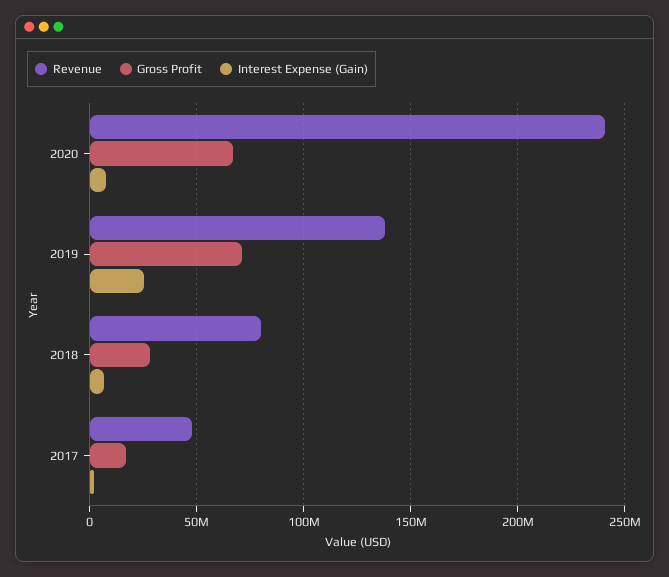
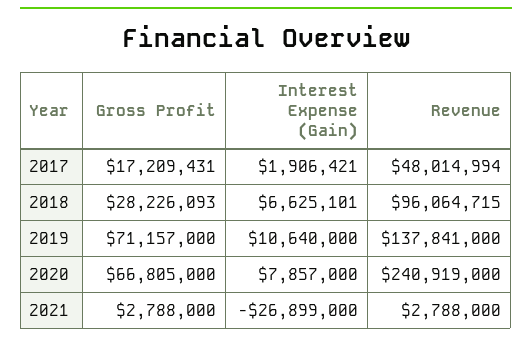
Interest Expense (Gain), 2019: 25000000 -> 10640000
Revenue, 2018: 80000000 -> 96064715
Gross Profit, 2021: none -> 2788000
Interest Expense (Gain), 2021: none -> -26899000
Revenue, 2021: none -> 2788000

